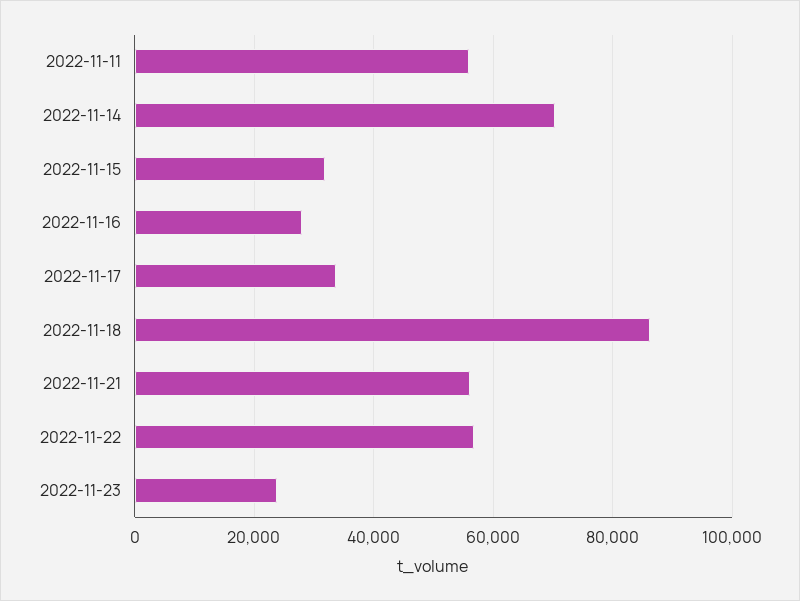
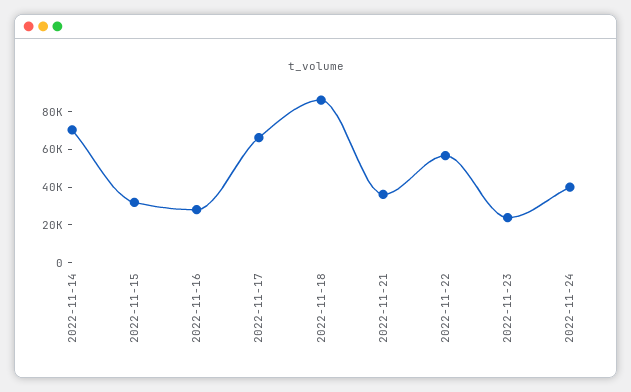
2022-11-11: 56000 -> none
2022-11-17: 34000 -> 65000
2022-11-21: 56000 -> 35000
2022-11-24: none -> 40000

